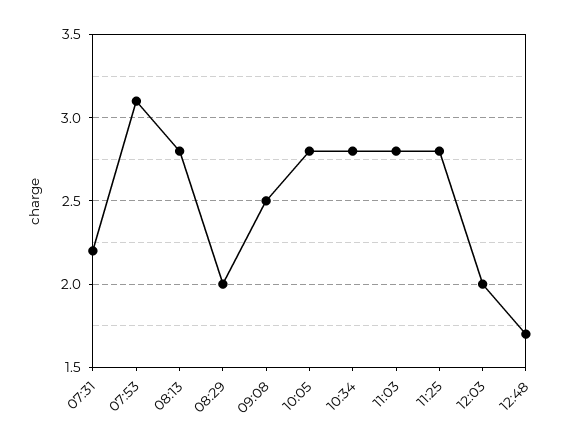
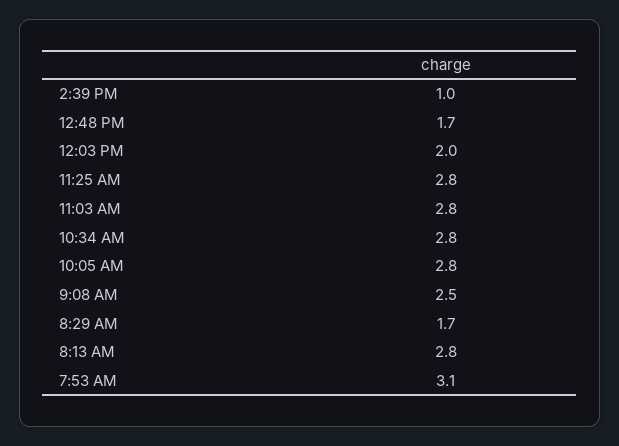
07:31: 2.2 -> none
08:29: 2 -> 1.7
2:39 PM: none -> 1

